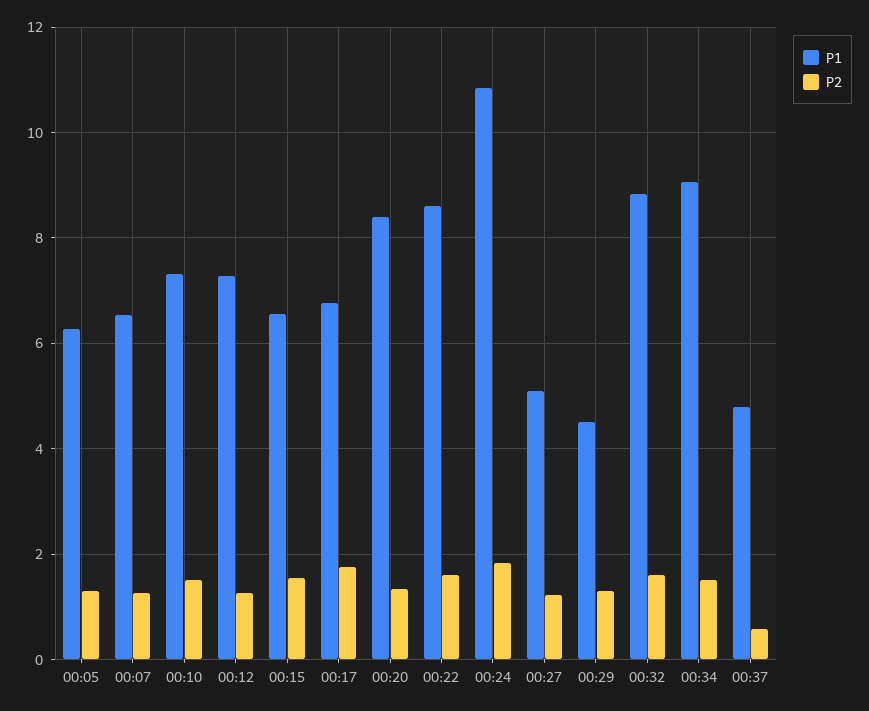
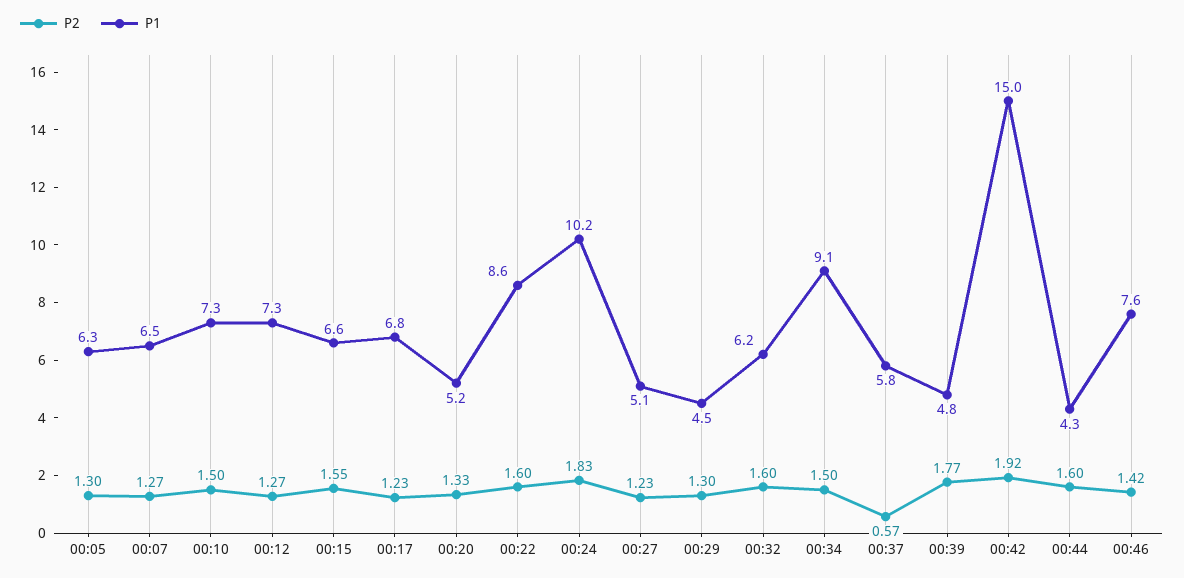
P2, 00:17: 1.8 -> 1.23
P1, 00:20: 8.4 -> 5.2
P1, 00:24: 10.8 -> 10.2
P1, 00:32: 8.8 -> 6.2
P1, 00:37: 4.8 -> 5.8
P2, 00:39: none -> 1.77
P1, 00:39: none -> 4.8
P2, 00:42: none -> 1.92
P1, 00:42: none -> 15
P2, 00:44: none -> 1.6
P1, 00:44: none -> 4.3
P2, 00:46: none -> 1.42
P1, 00:46: none -> 7.6

